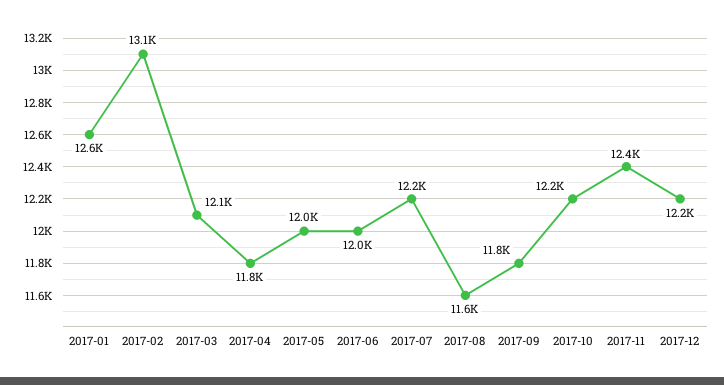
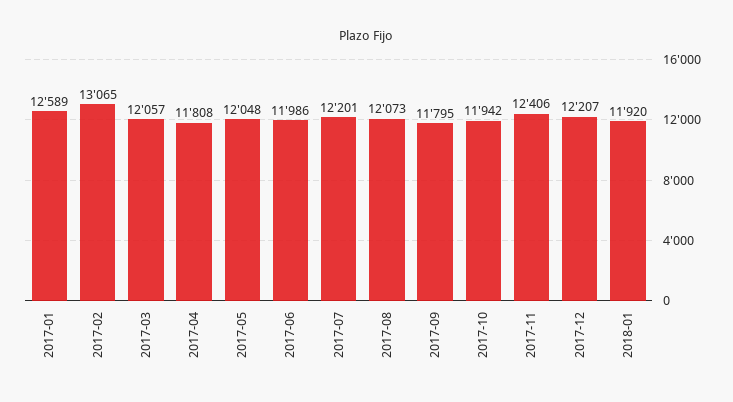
2017-08: 11600 -> 12073
2017-10: 12200 -> 11942
2018-01: none -> 11920

